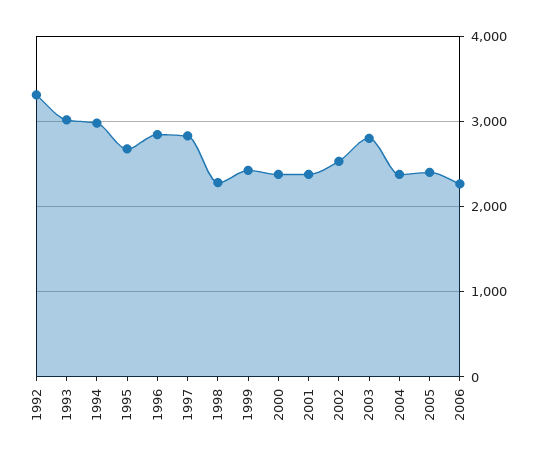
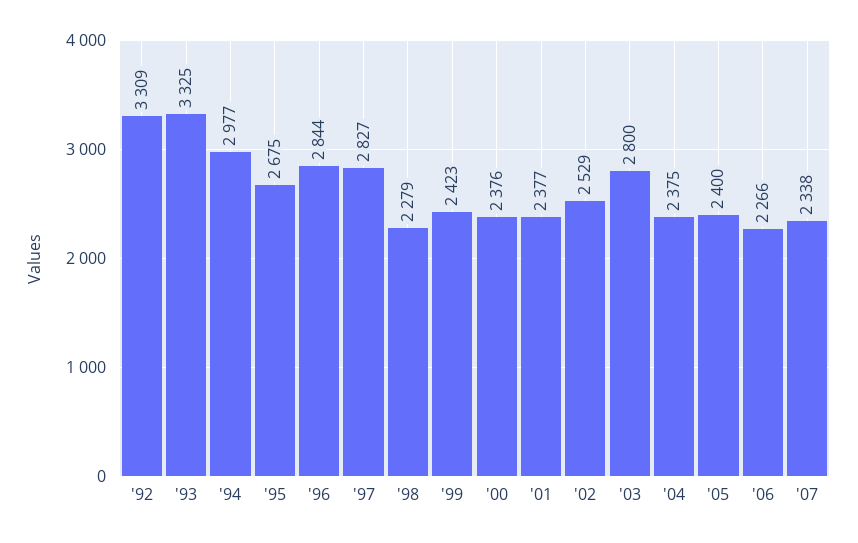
1993: 3000 -> 3325
'07: none -> 2338

